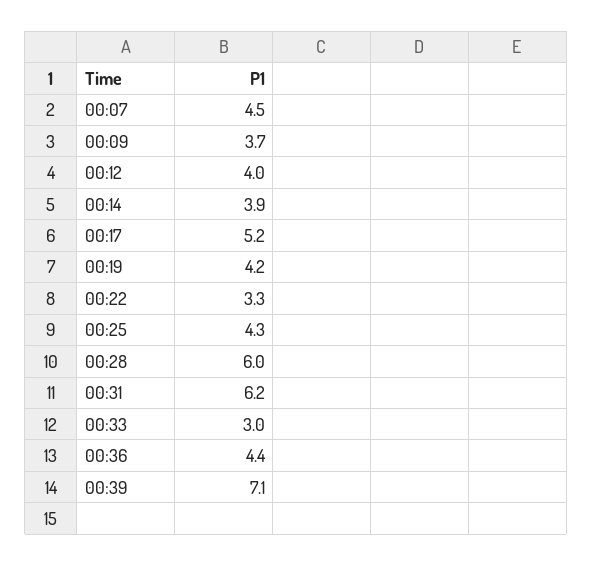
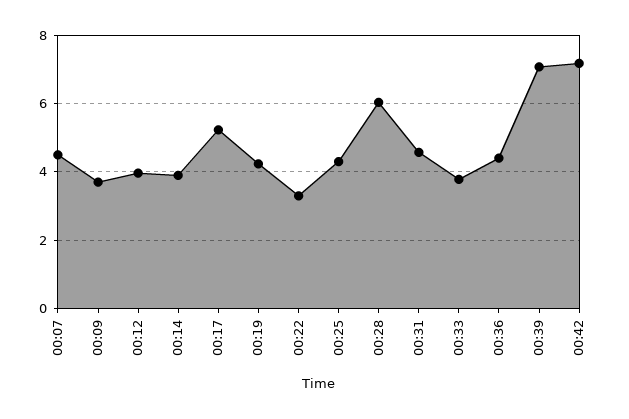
00:31: 6.2 -> 4.6
00:33: 3 -> 3.8
00:42: none -> 7.2

